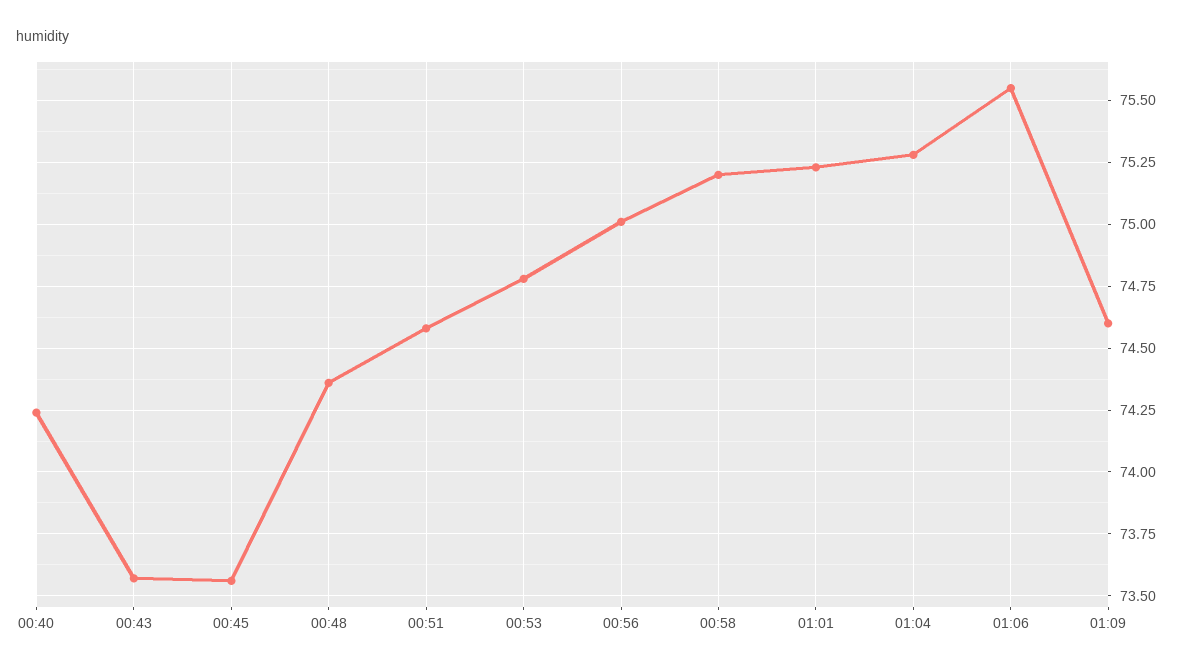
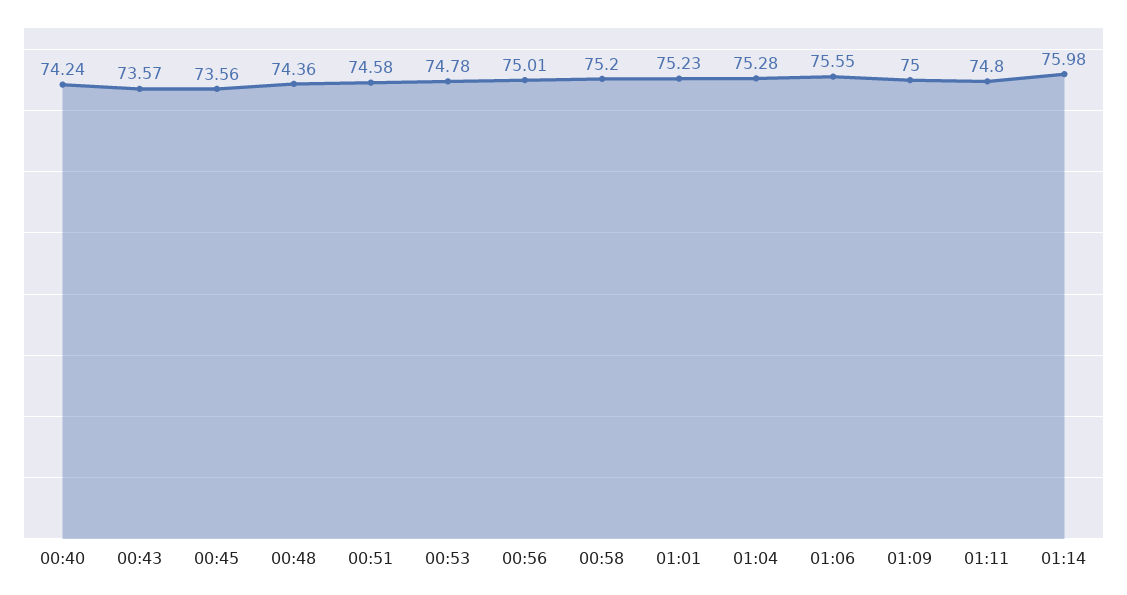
01:09: 74.6 -> 75
01:11: none -> 74.8
01:14: none -> 75.98

